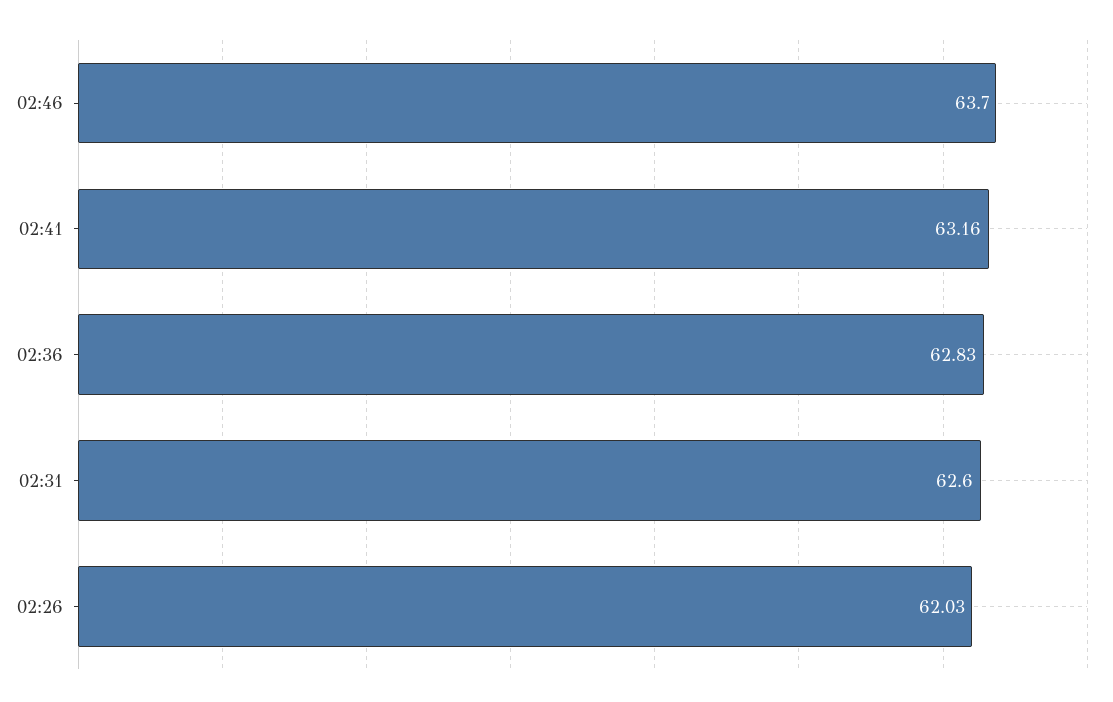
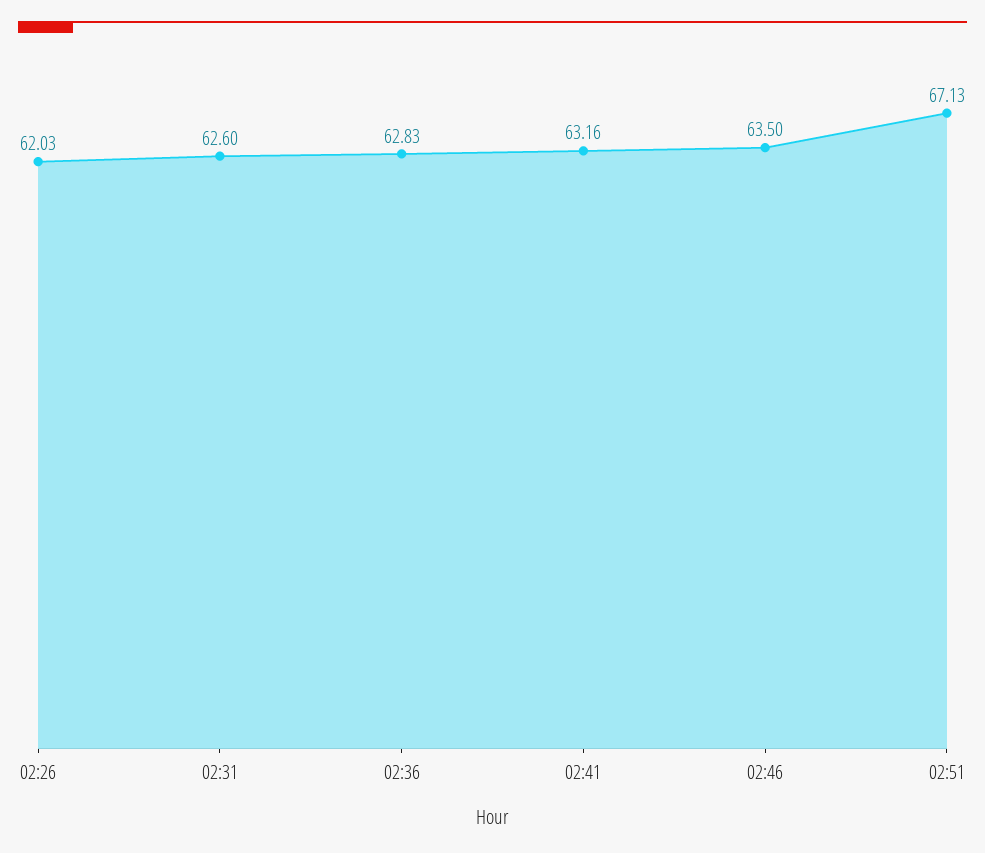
02:46: 63.7 -> 63.5
02:51: none -> 67.13

